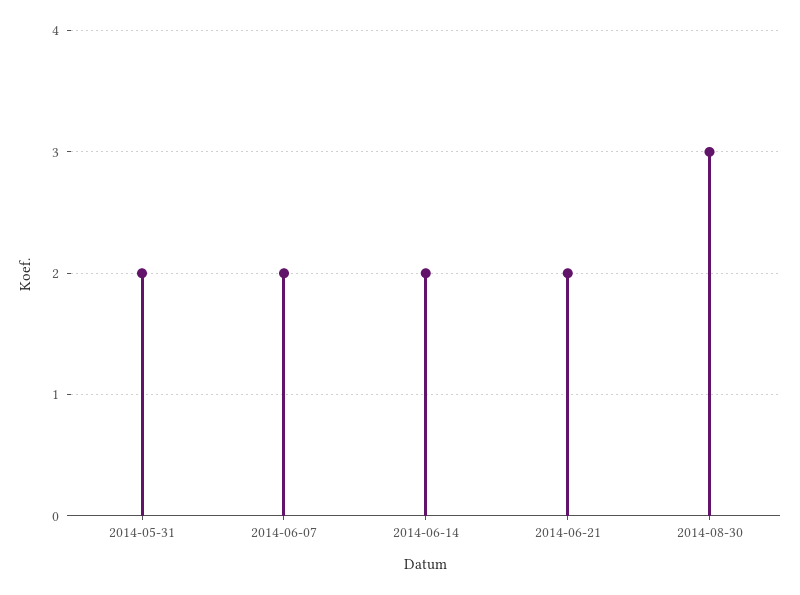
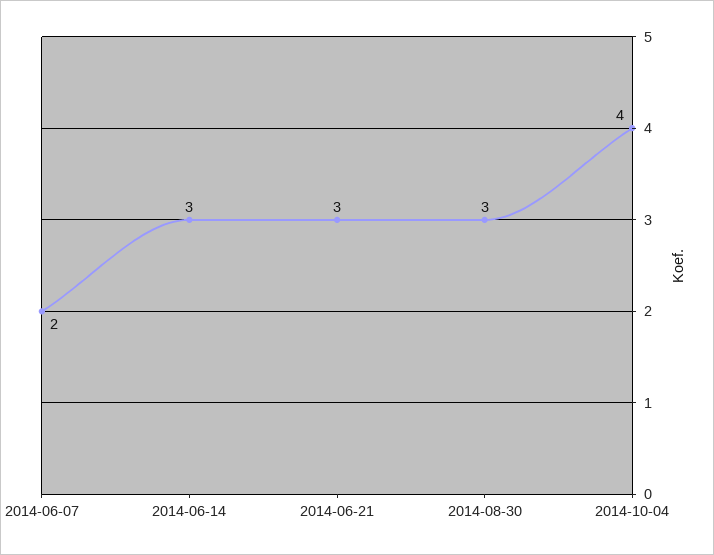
2014-05-31: 2 -> none
2014-06-14: 2 -> 3
2014-06-21: 2 -> 3
2014-10-04: none -> 4

